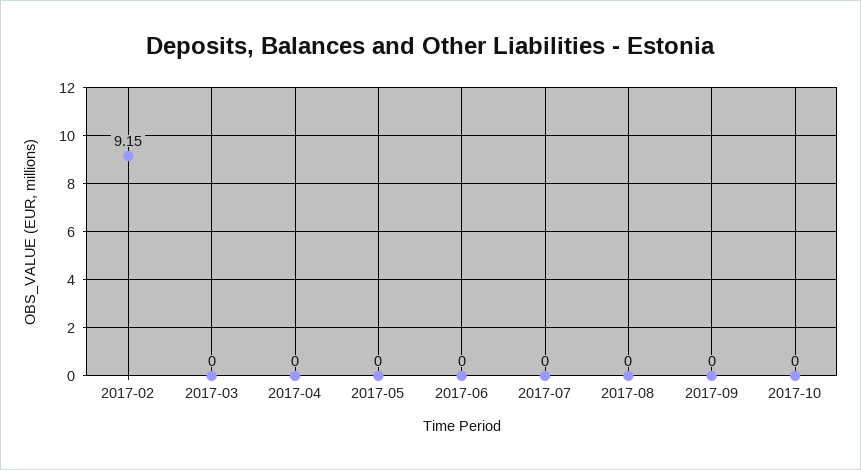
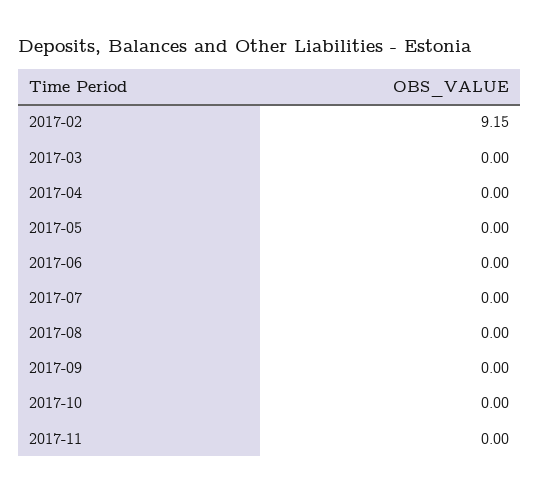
2017-11: none -> 0

